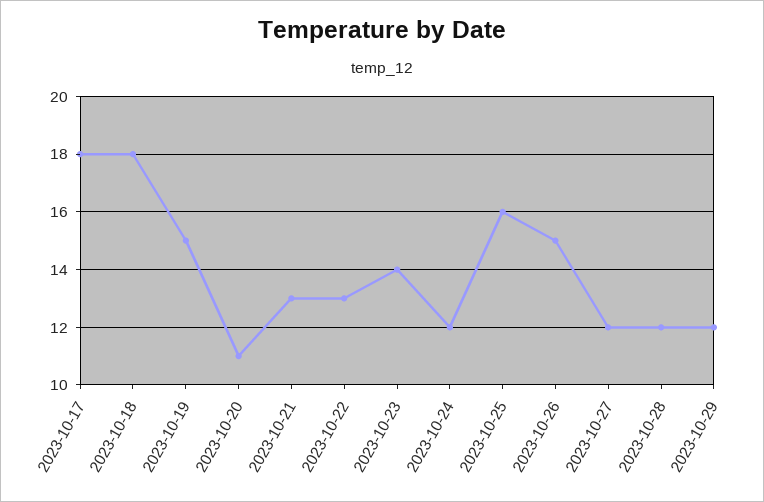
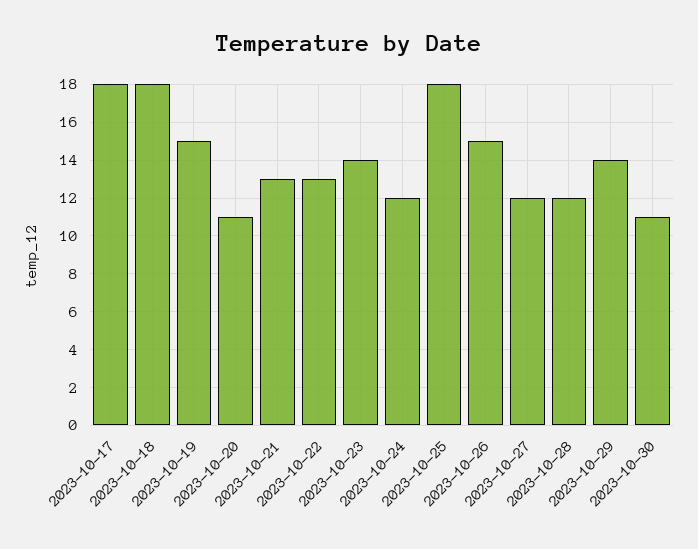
2023-10-25: 16 -> 18
2023-10-29: 12 -> 14
2023-10-30: none -> 11

